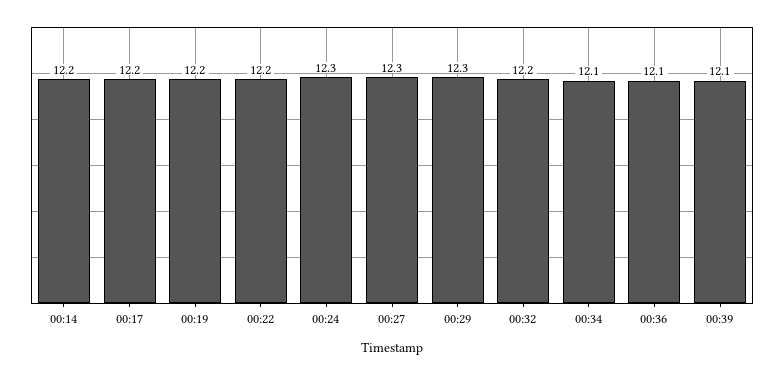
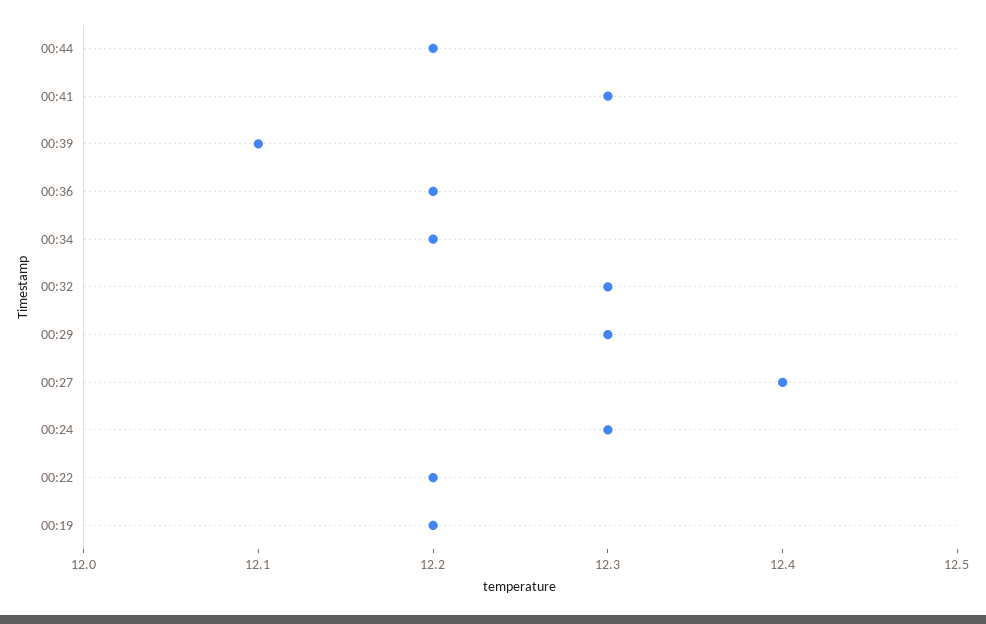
00:14: 12.2 -> none
00:17: 12.2 -> none
00:27: 12.3 -> 12.4
00:32: 12.2 -> 12.3
00:34: 12.1 -> 12.2
00:36: 12.1 -> 12.2
00:44: none -> 12.2
00:41: none -> 12.3

